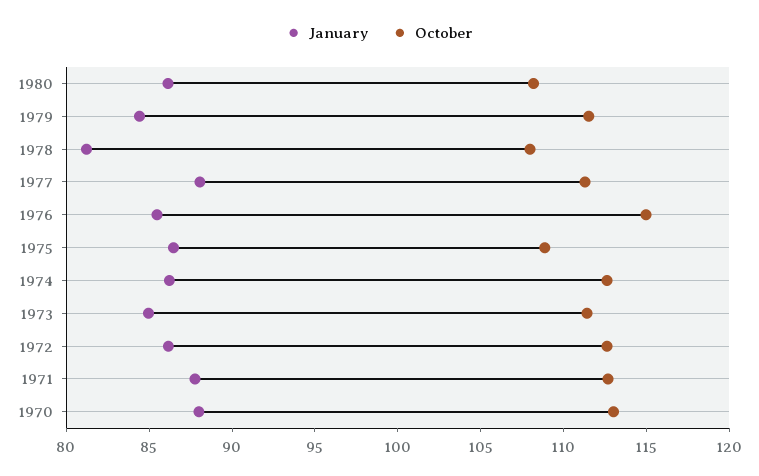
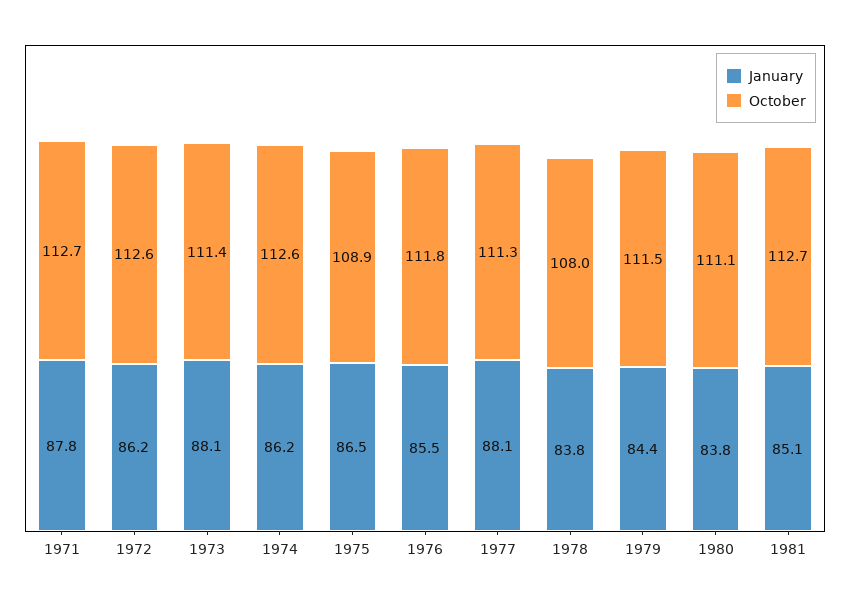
January, 1980: 86 -> 83.8
October, 1980: 108 -> 111.1
January, 1978: 81 -> 83.8
October, 1976: 115 -> 111.8
January, 1973: 85 -> 88.1
January, 1970: 88 -> none
October, 1970: 113 -> none
January, 1981: none -> 85.1
October, 1981: none -> 112.7

